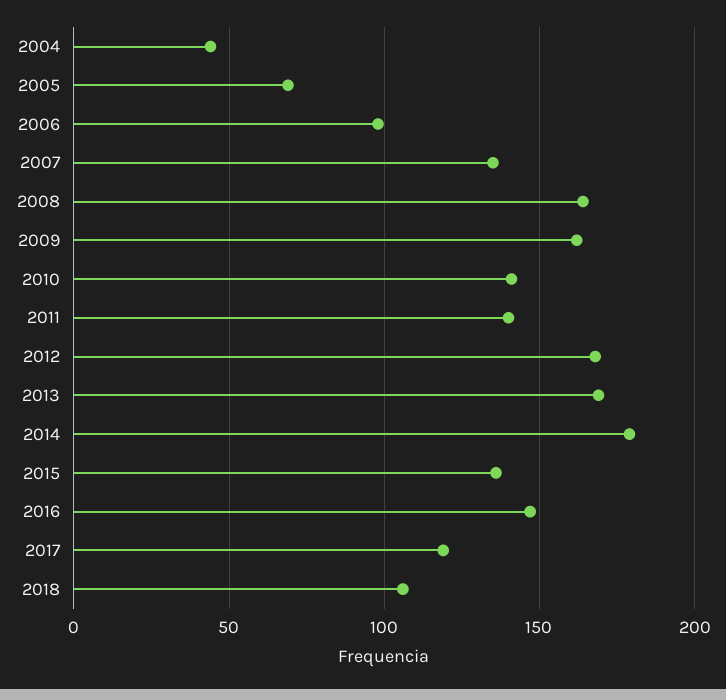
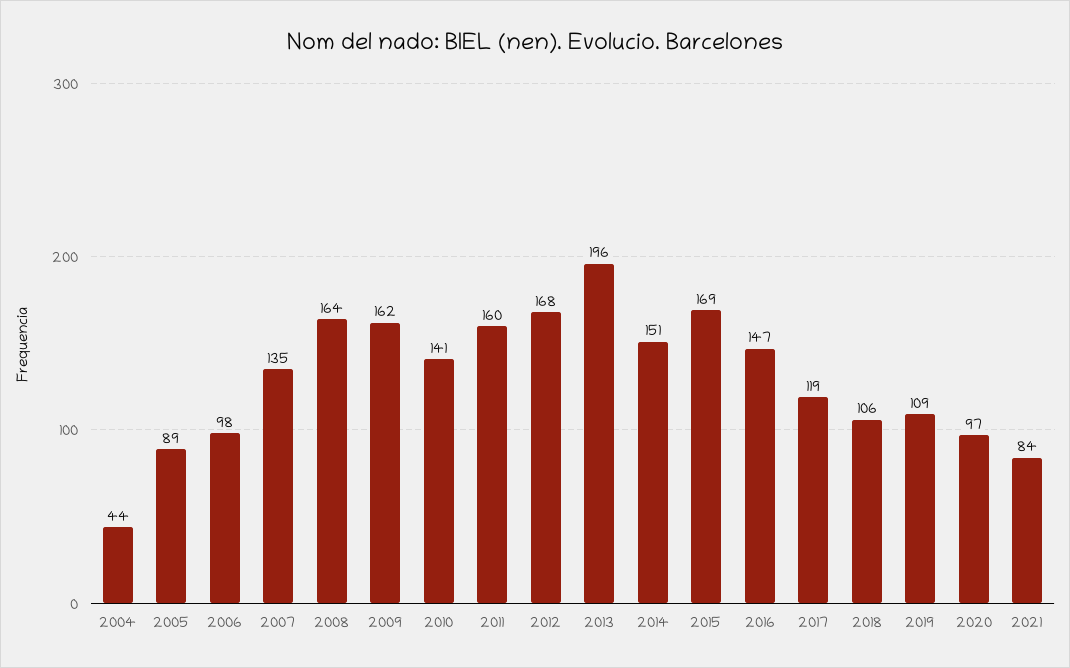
2005: 70 -> 89
2011: 140 -> 160
2013: 170 -> 196
2014: 180 -> 151
2015: 135 -> 169
2019: none -> 109
2020: none -> 97
2021: none -> 84

